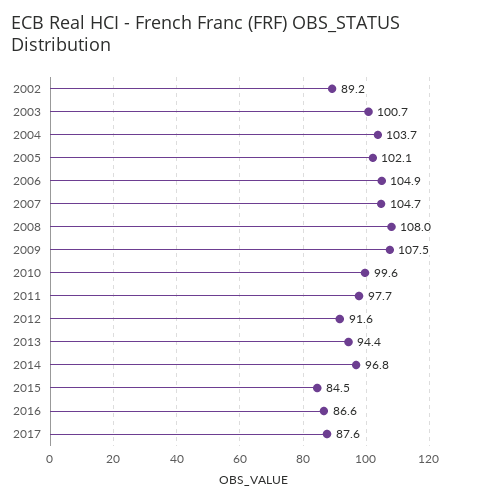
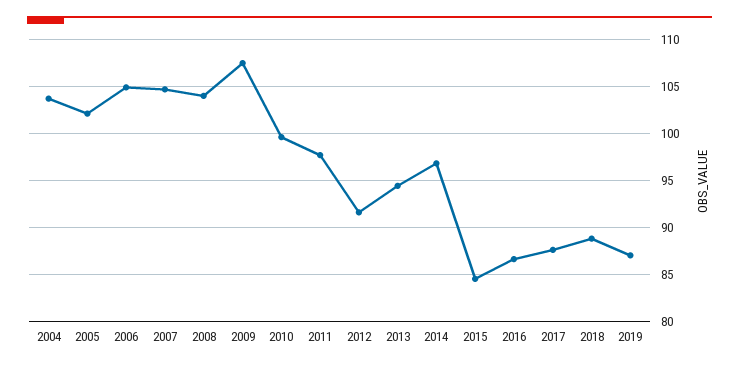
2002: 89.2 -> none
2003: 100.7 -> none
2008: 108 -> 104
2018: none -> 89
2019: none -> 87

